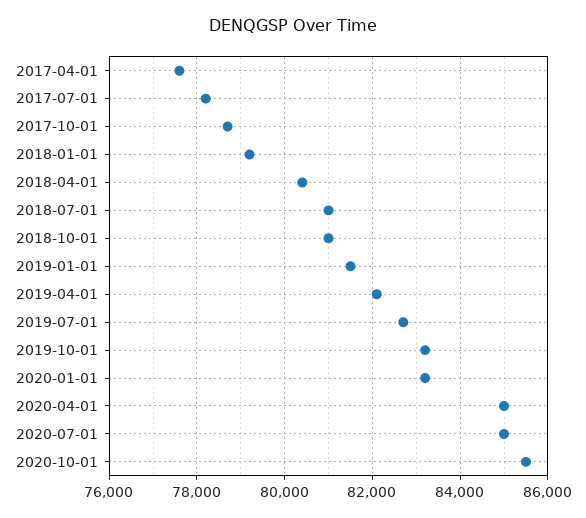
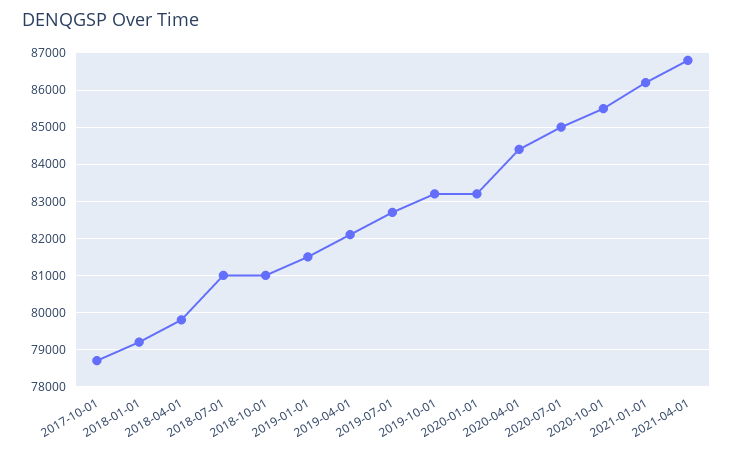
2017-04-01: 77600 -> none
2017-07-01: 78200 -> none
2018-04-01: 80400 -> 79800
2020-04-01: 85000 -> 84400
2021-01-01: none -> 86200
2021-04-01: none -> 86800

